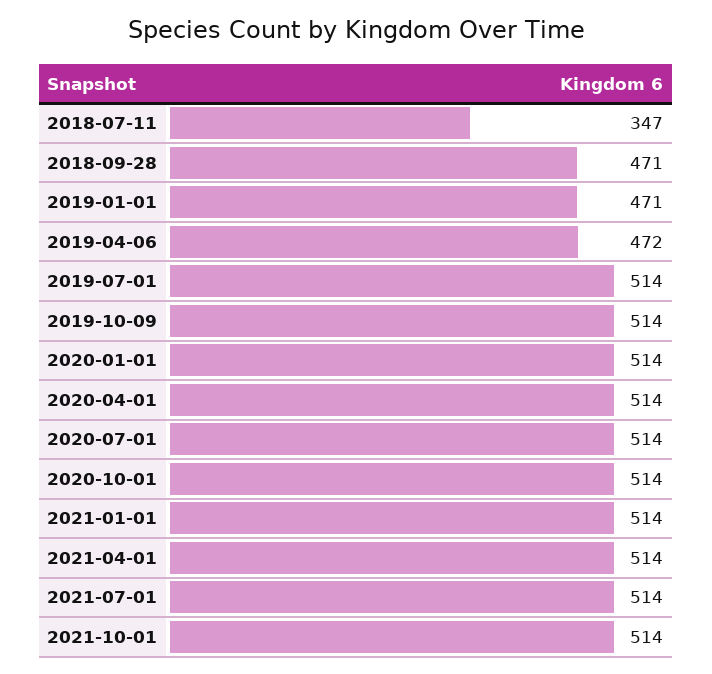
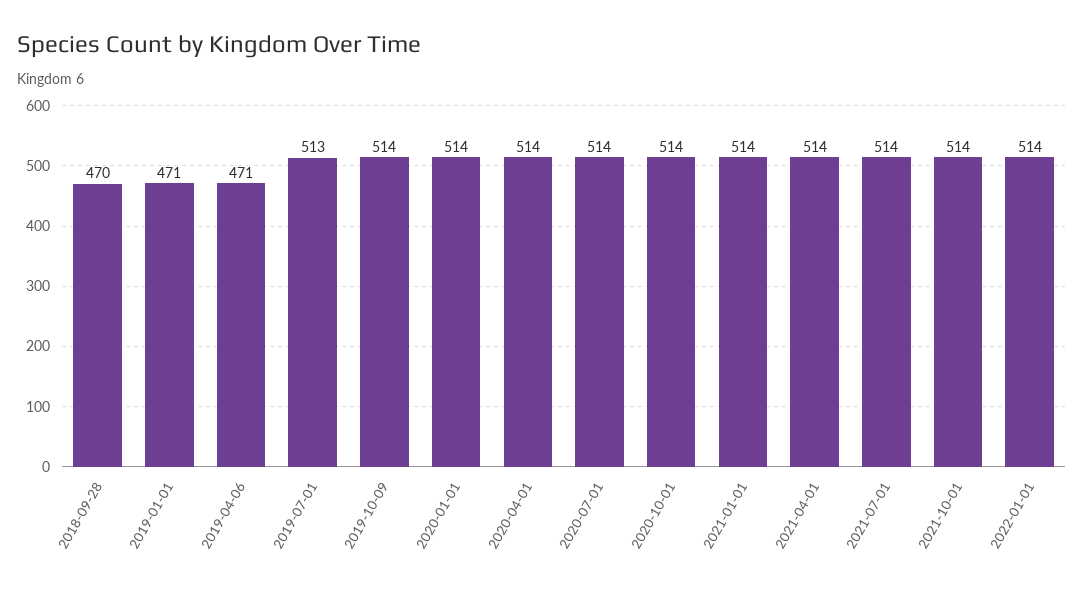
2018-07-11: 347 -> none
2018-09-28: 471 -> 470
2019-04-06: 472 -> 471
2019-07-01: 514 -> 513
2022-01-01: none -> 514

